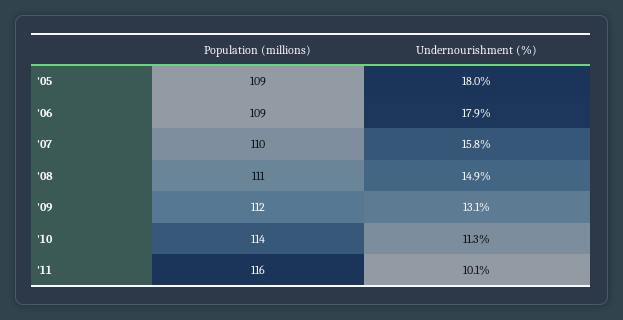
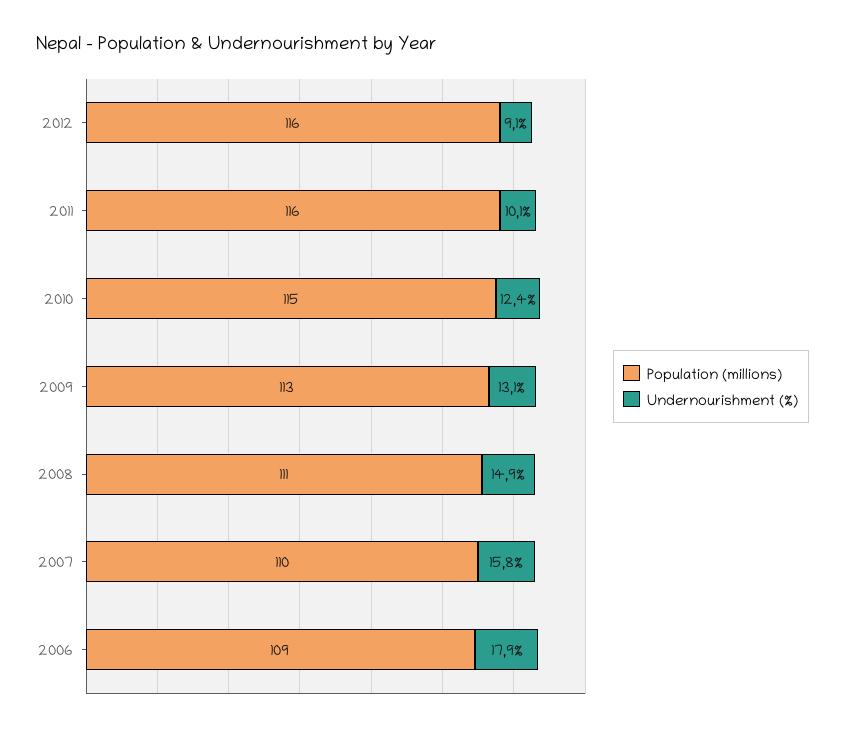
Population (millions), '05: 109 -> none
Undernourishment (%), '05: 18 -> none
Population (millions), '09: 112 -> 113
Population (millions), '10: 114 -> 115
Undernourishment (%), '10: 11.3 -> 12.4
Population (millions), 2012: none -> 116
Undernourishment (%), 2012: none -> 9.1

